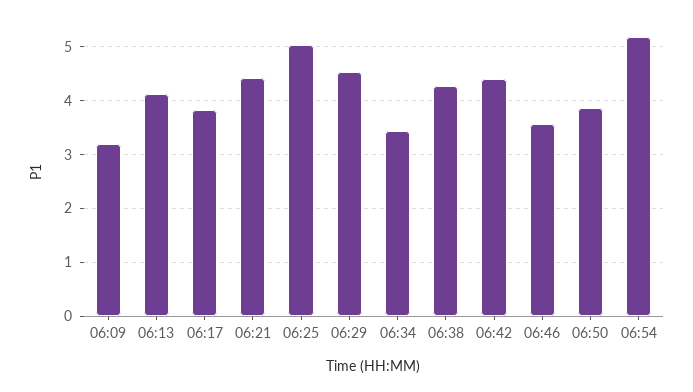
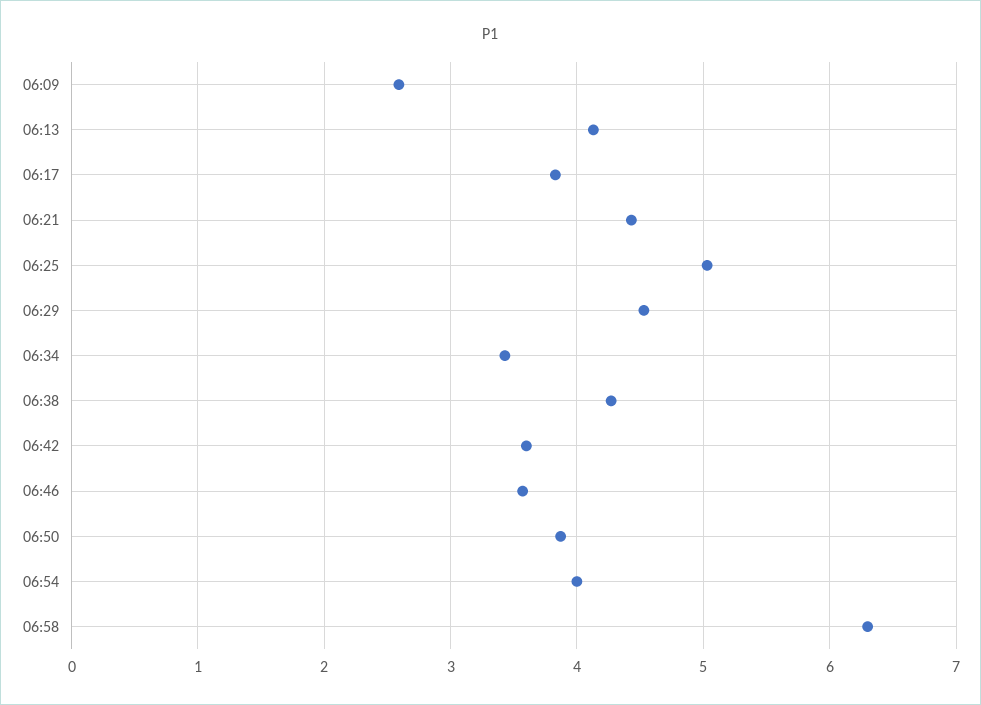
06:09: 3.2 -> 2.6
06:42: 4.4 -> 3.6
06:54: 5.2 -> 4
06:58: none -> 6.3

